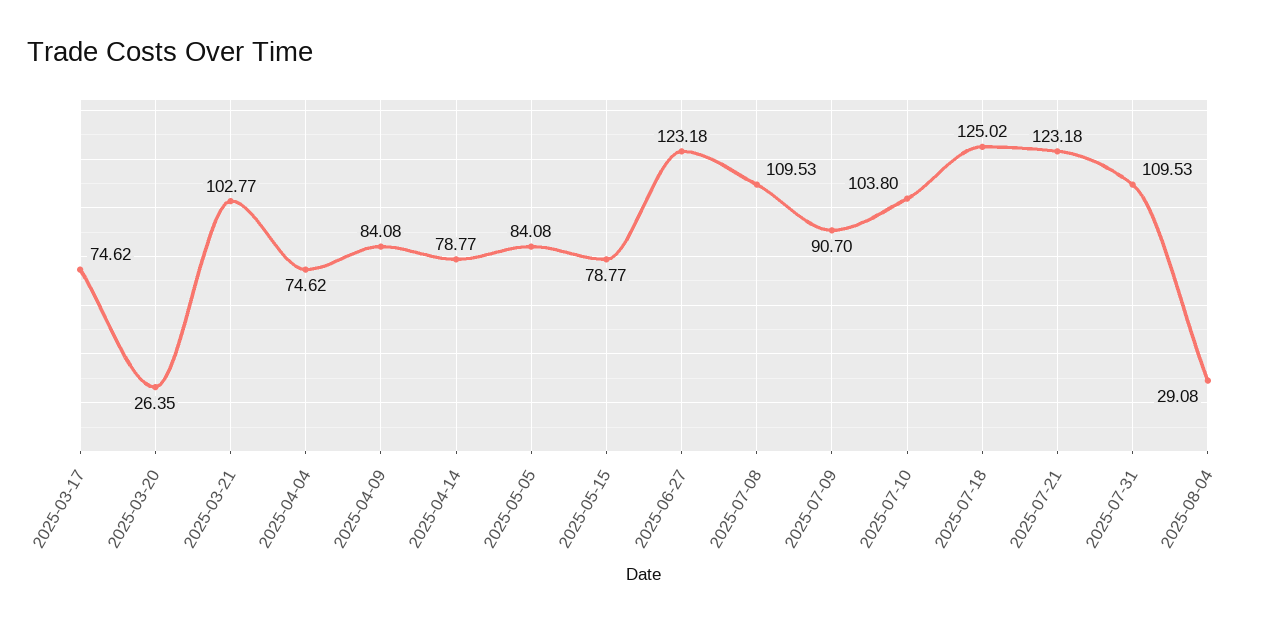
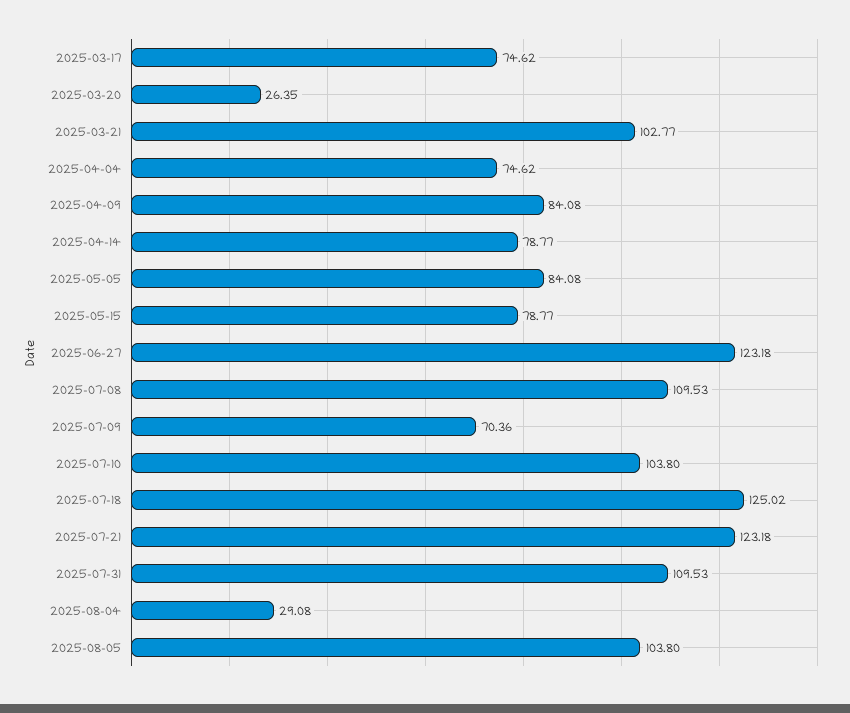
2025-07-09: 90.7 -> 70.36
2025-08-05: none -> 103.8

